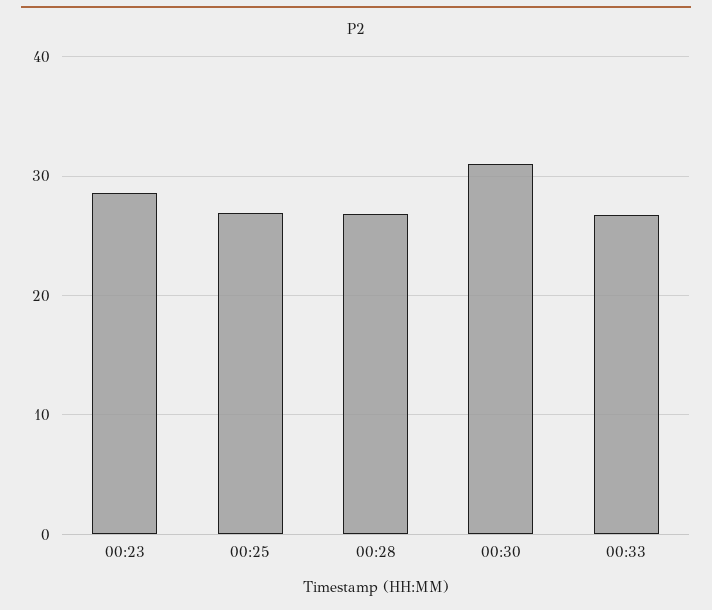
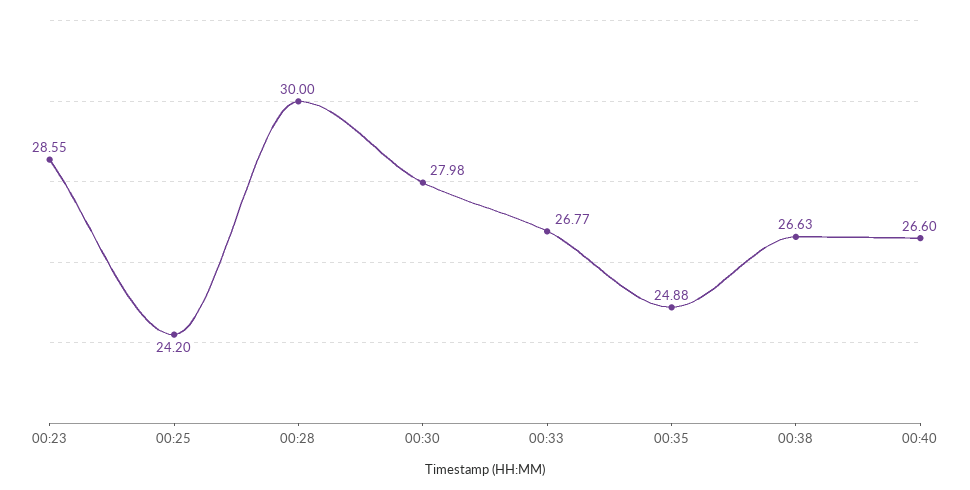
00:25: 27 -> 24.2
00:28: 27 -> 30
00:30: 31 -> 27.98
00:35: none -> 24.88
00:38: none -> 26.63
00:40: none -> 26.6

